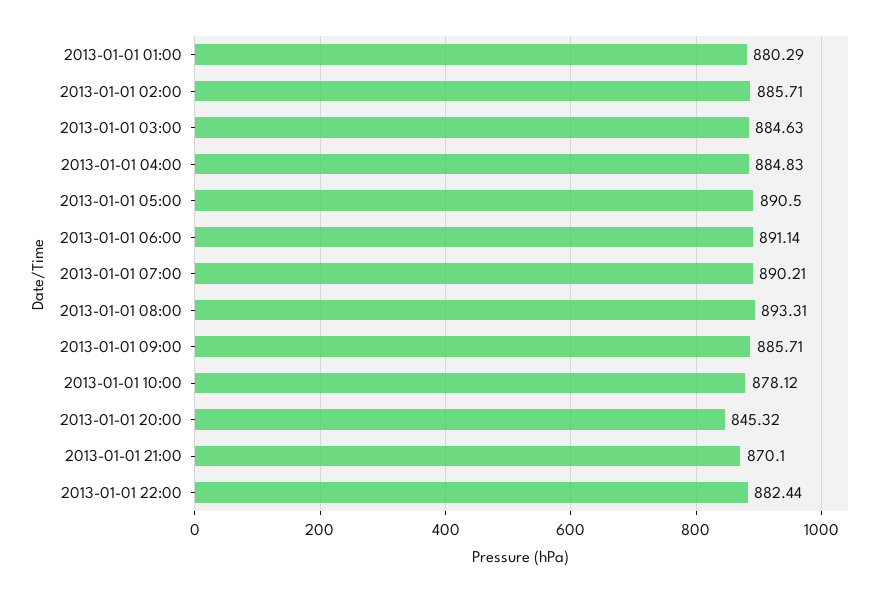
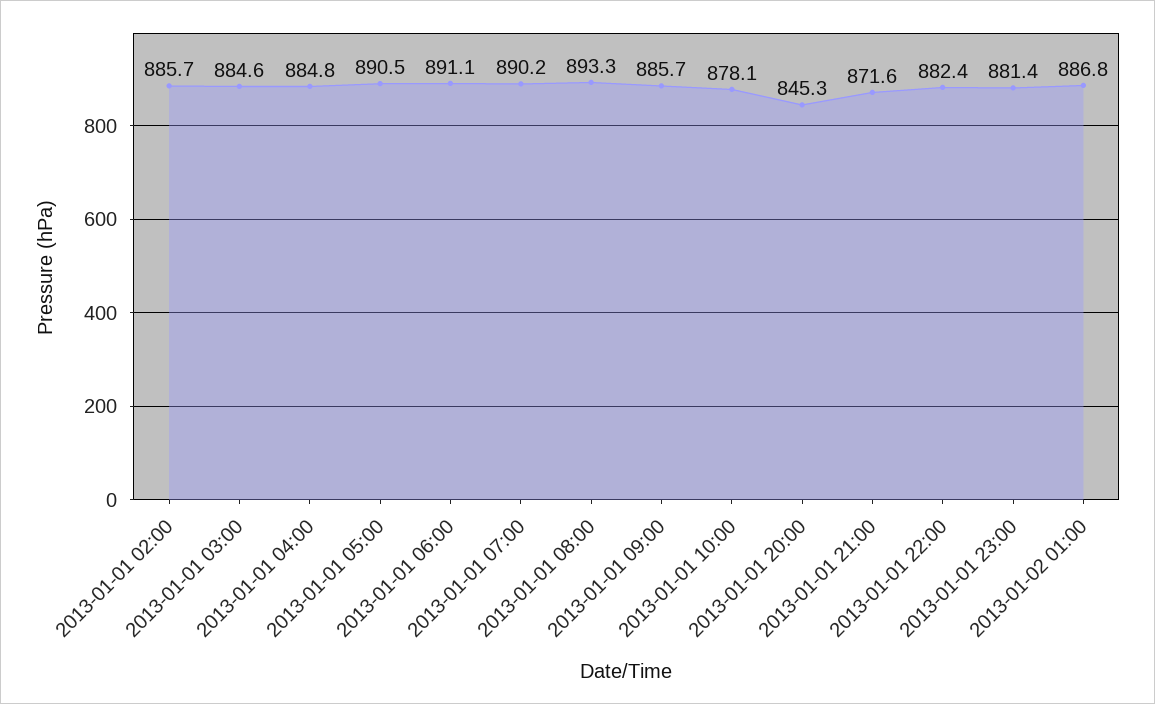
2013-01-01 01:00: 880.29 -> none
2013-01-01 21:00: 870.1 -> 871.6
2013-01-01 23:00: none -> 881.4
2013-01-02 01:00: none -> 886.8

